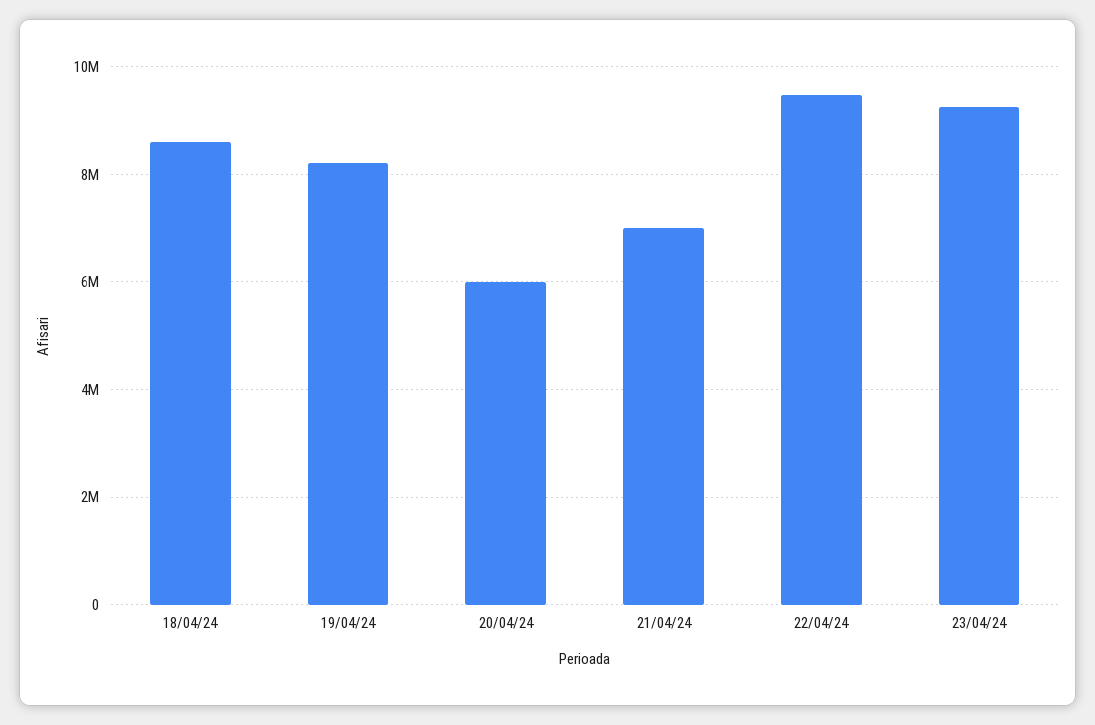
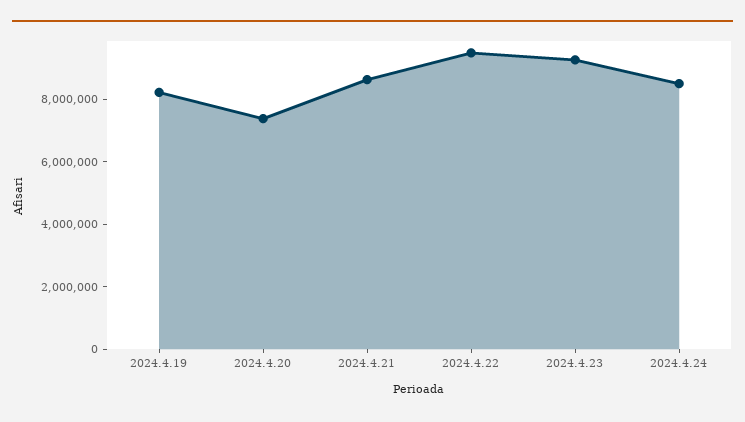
18/04/24: 8600000 -> none
20/04/24: 6000000 -> 7500000
21/04/24: 7000000 -> 8500000
2024.4.24: none -> 8500000

